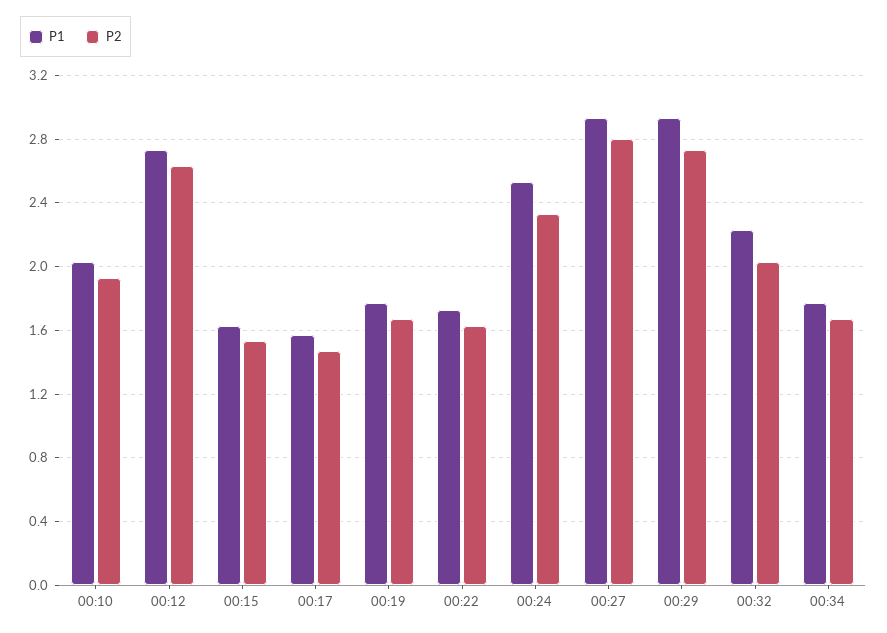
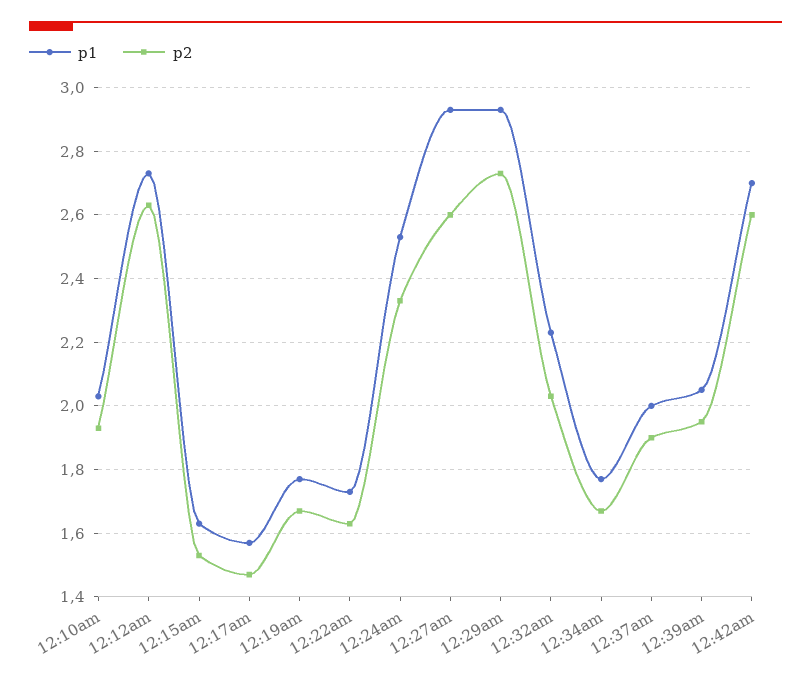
P2, 00:27: 2.8 -> 2.6
P1, 12:37am: none -> 2
P2, 12:37am: none -> 1.9
P1, 12:39am: none -> 2.05
P2, 12:39am: none -> 1.95
P1, 12:42am: none -> 2.7
P2, 12:42am: none -> 2.6

